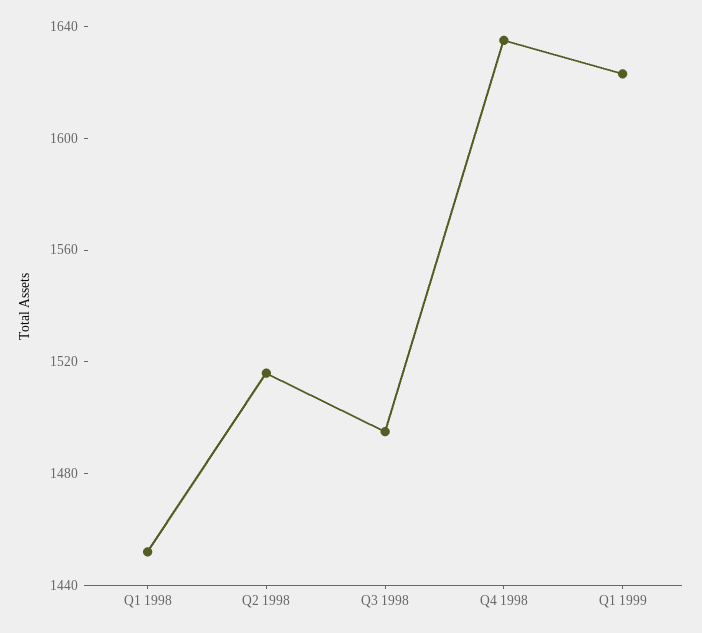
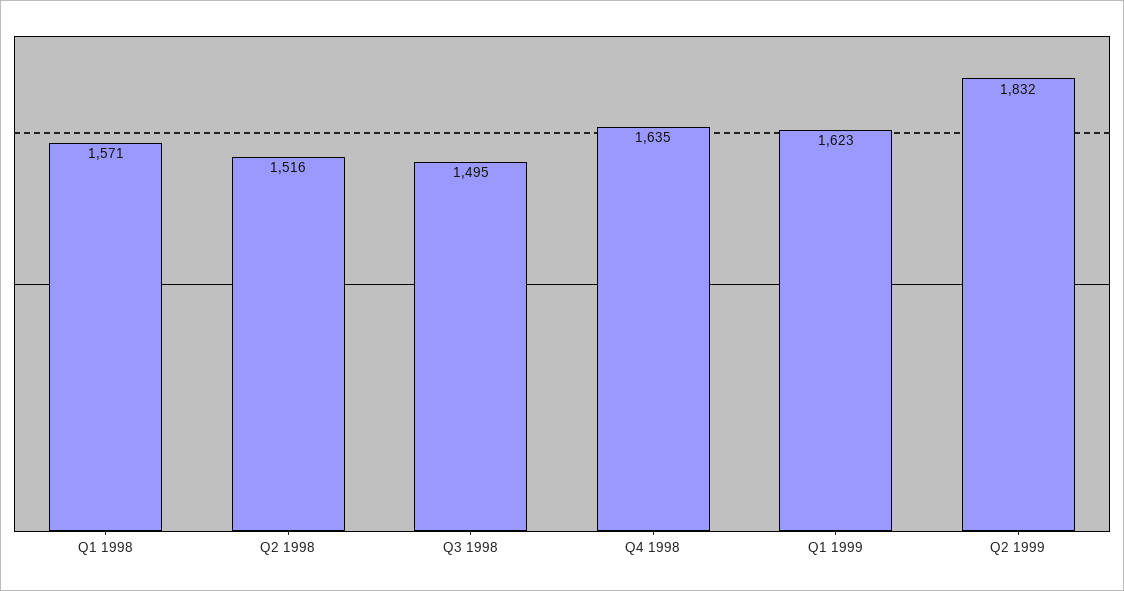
Q1 1998: 1450 -> 1571
Q2 1999: none -> 1832

